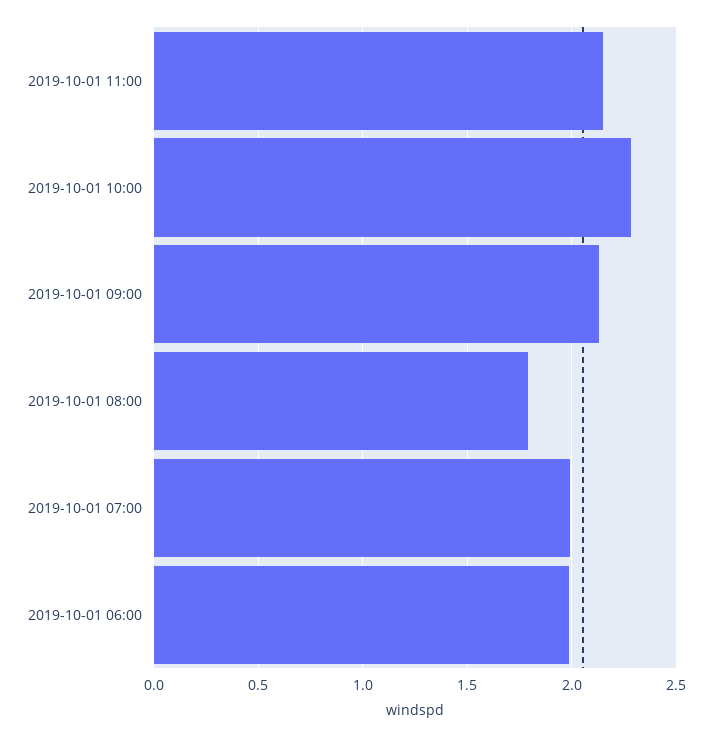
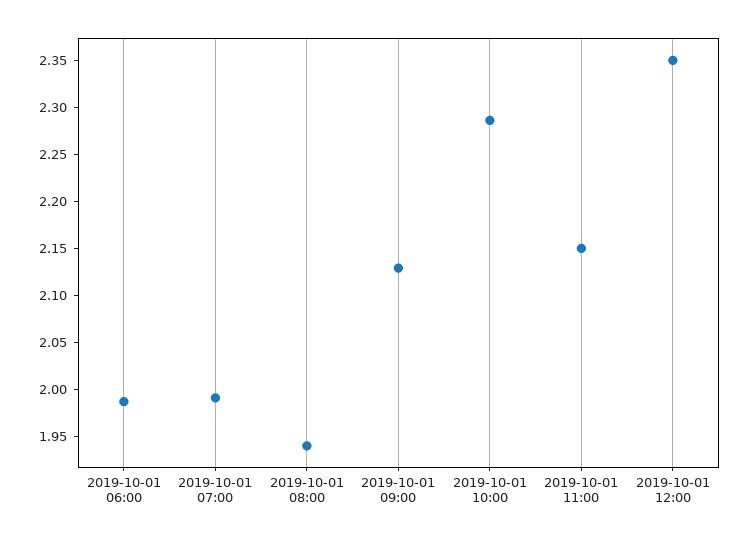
2019-10-01 08:00: 1.8 -> 1.94
2019-10-01 12:00: none -> 2.35

